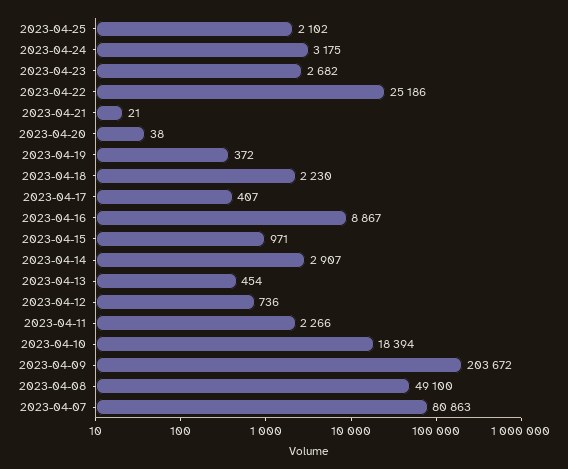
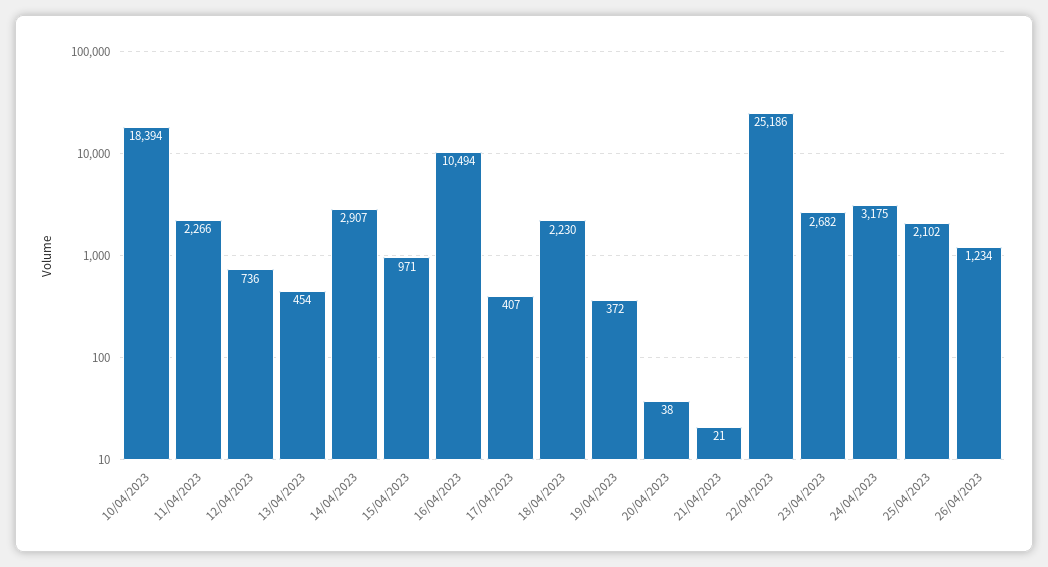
2023-04-16: 8867 -> 10494
2023-04-09: 203672 -> none
2023-04-08: 49100 -> none
2023-04-07: 80863 -> none
26/04/2023: none -> 1234

